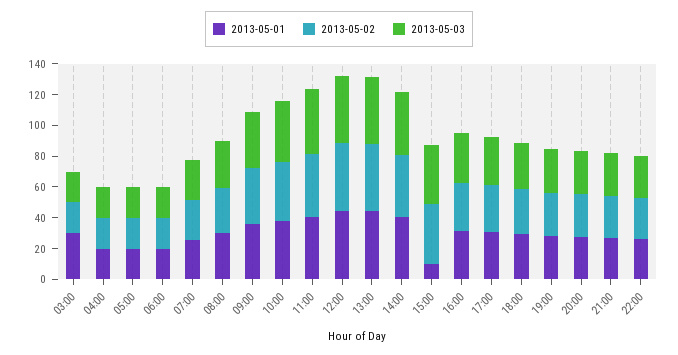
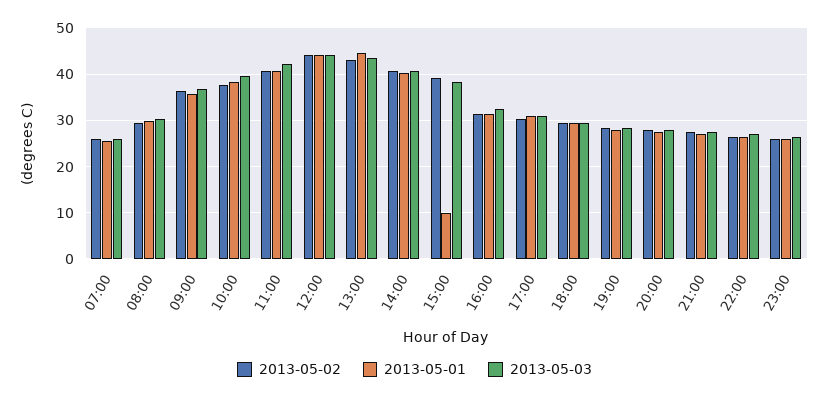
2013-05-01, 03:00: 30 -> none
2013-05-02, 03:00: 20 -> none
2013-05-03, 03:00: 20 -> none
2013-05-01, 04:00: 20 -> none
2013-05-02, 04:00: 20 -> none
2013-05-03, 04:00: 20 -> none
2013-05-01, 05:00: 20 -> none
2013-05-02, 05:00: 20 -> none
2013-05-03, 05:00: 20 -> none
2013-05-01, 06:00: 20 -> none
2013-05-02, 06:00: 20 -> none
2013-05-03, 06:00: 20 -> none
2013-05-02, 23:00: none -> 26
2013-05-01, 23:00: none -> 26
2013-05-03, 23:00: none -> 26

